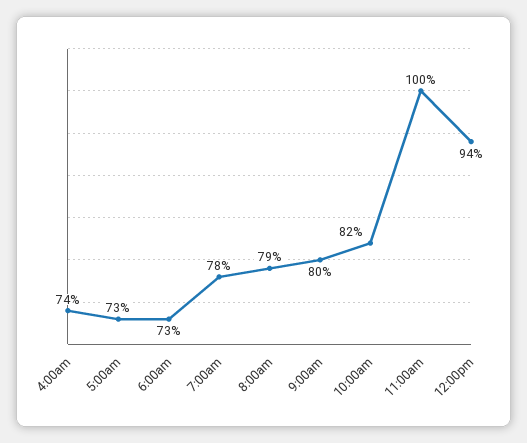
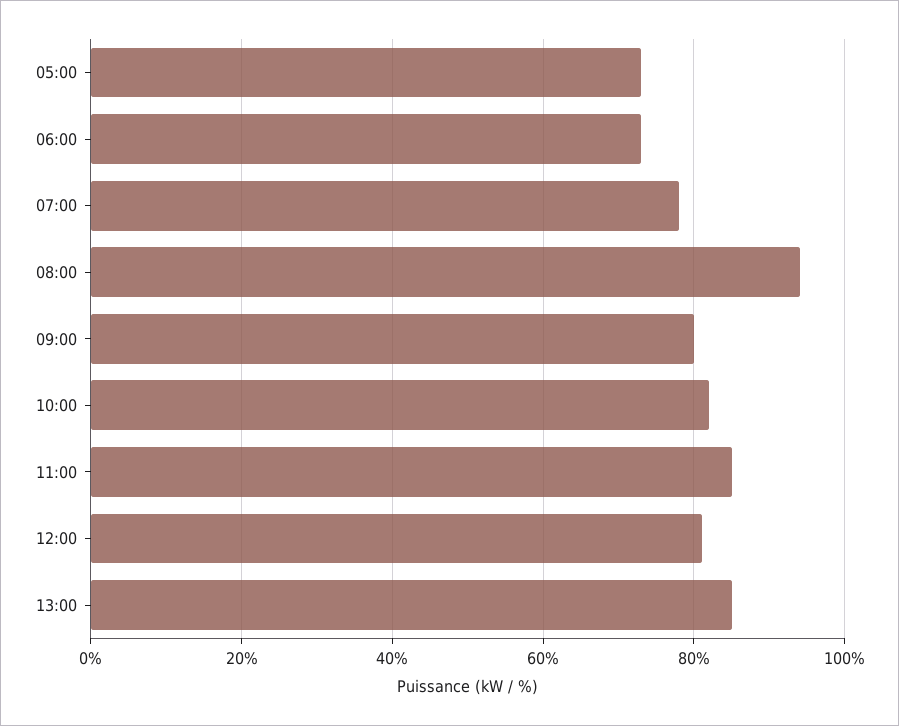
4:00am: 74 -> none
8:00am: 79 -> 95
11:00am: 100 -> 85
12:00pm: 94 -> 80
13:00: none -> 85

